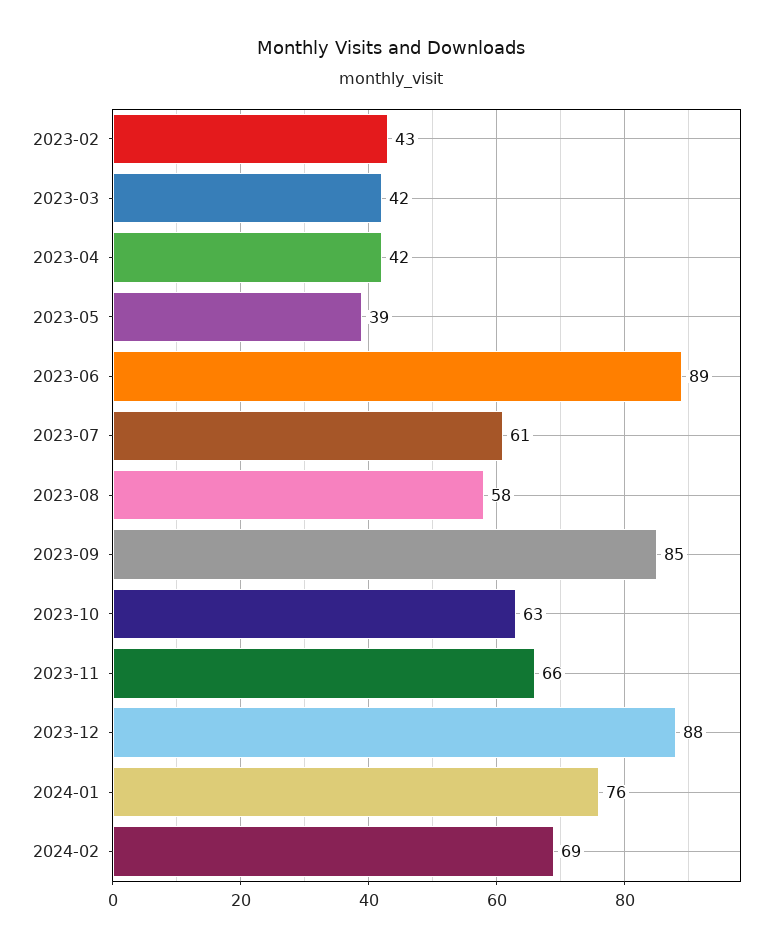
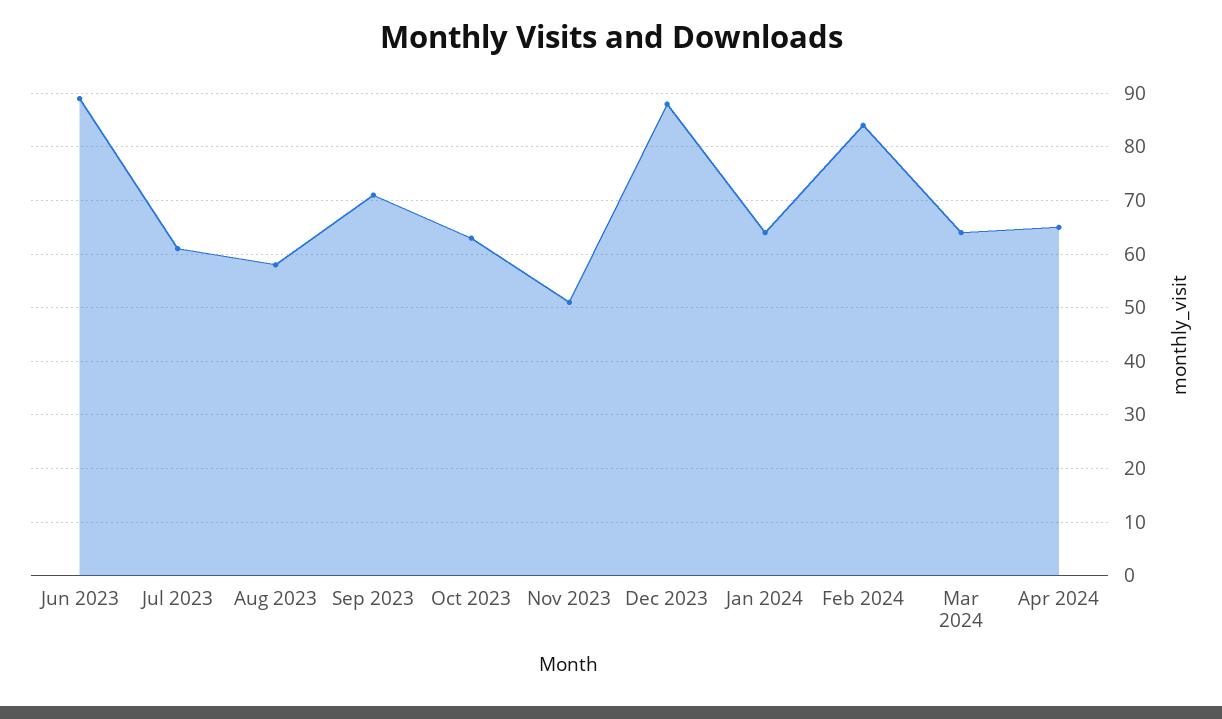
2023-02: 43 -> none
2023-03: 42 -> none
2023-04: 42 -> none
2023-05: 39 -> none
2023-09: 85 -> 70
2023-11: 66 -> 50
2024-01: 76 -> 65
2024-02: 69 -> 85
Mar 2024: none -> 65
Apr 2024: none -> 65

